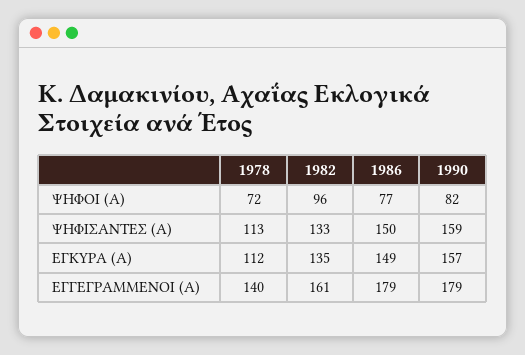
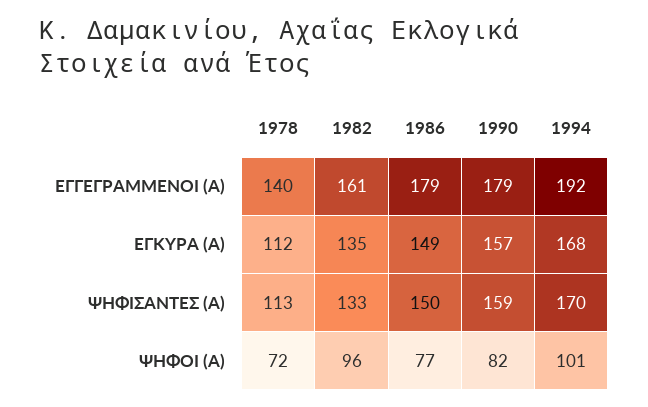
1994, ΕΓΓΕΓΡΑΜΜΕΝΟΙ (Α): none -> 192
1994, ΕΓΚΥΡΑ (Α): none -> 168
1994, ΨΗΦΙΣΑΝΤΕΣ (Α): none -> 170
1994, ΨΗΦΟΙ (Α): none -> 101

